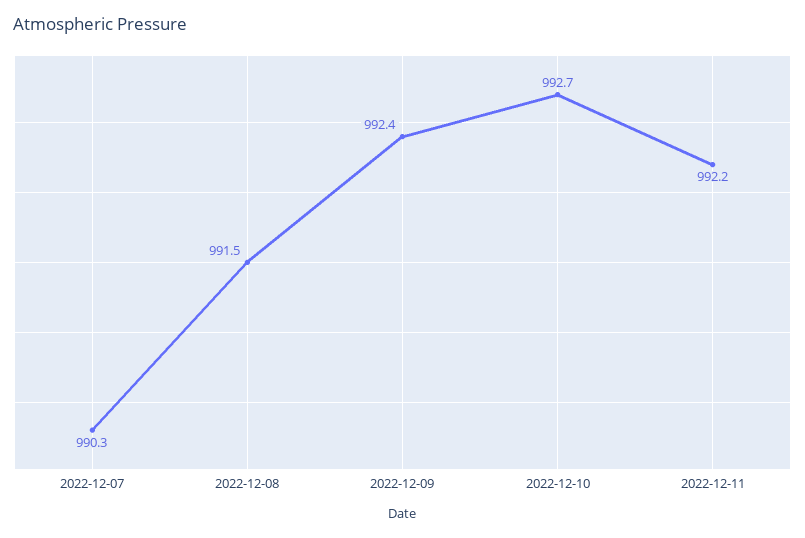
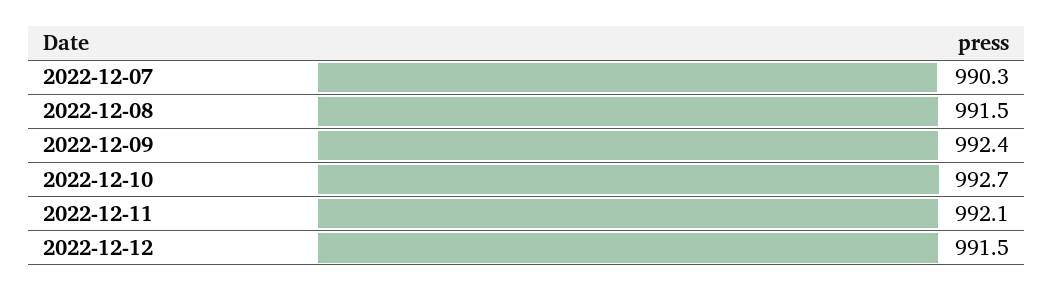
2022-12-11: 992.2 -> 992.1
2022-12-12: none -> 991.5

